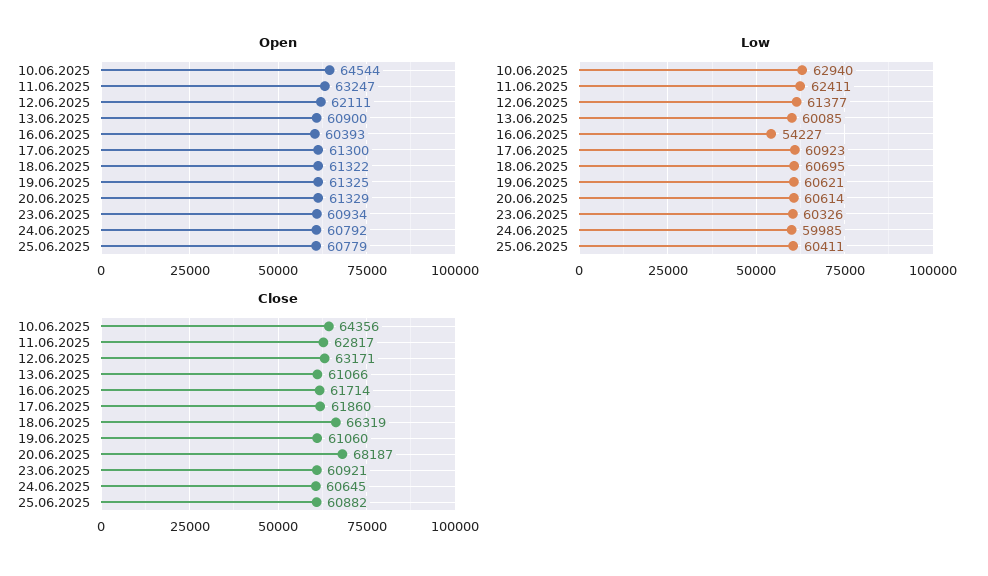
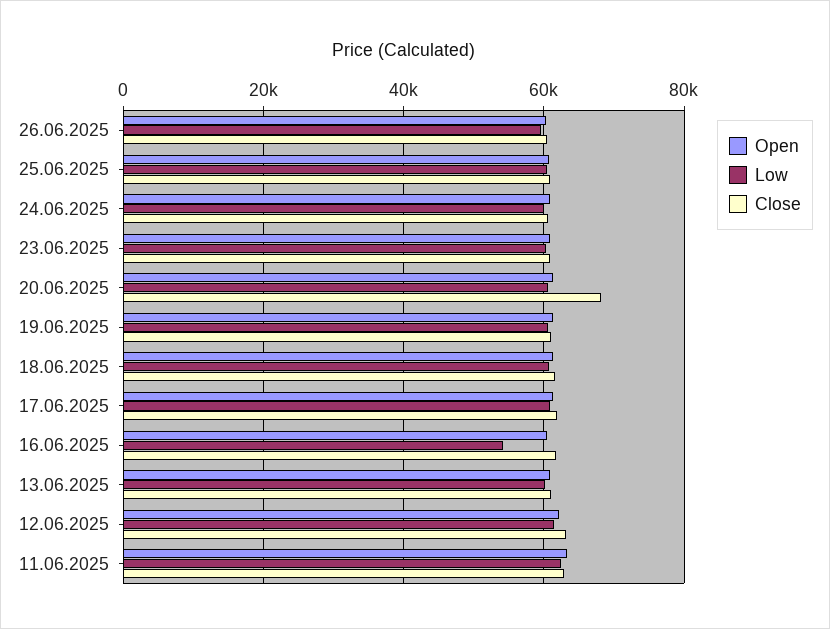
Open, 10.06.2025: 64544 -> none
Low, 10.06.2025: 62940 -> none
Close, 10.06.2025: 64356 -> none
Close, 18.06.2025: 66319 -> 62000
Open, 26.06.2025: none -> 60000
Low, 26.06.2025: none -> 60000
Close, 26.06.2025: none -> 60000

